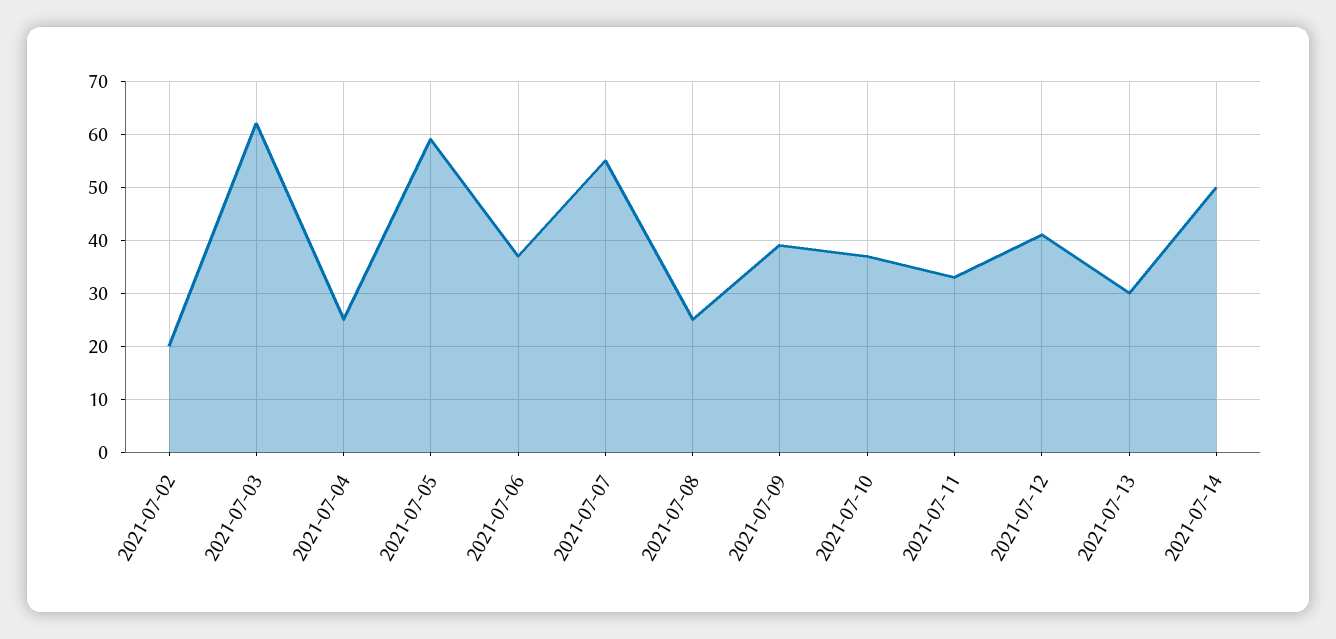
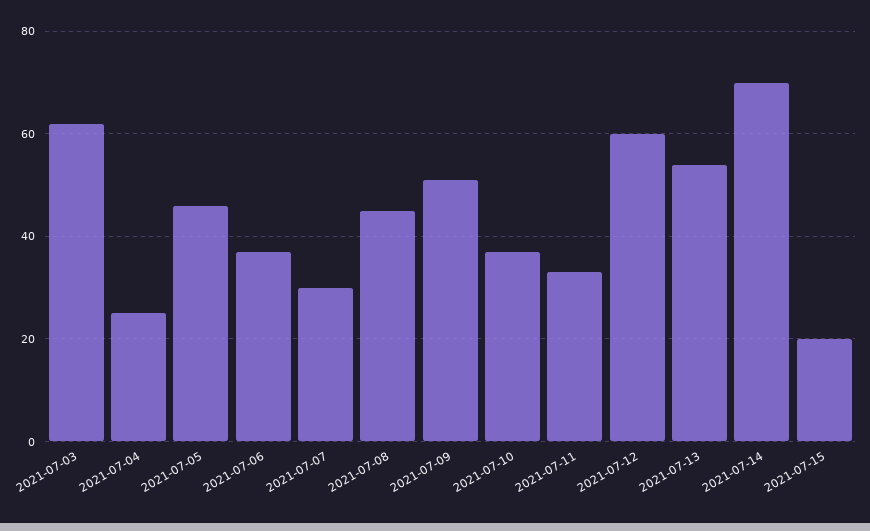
2021-07-02: 20 -> none
2021-07-05: 60 -> 45
2021-07-07: 55 -> 30
2021-07-08: 25 -> 45
2021-07-09: 40 -> 50
2021-07-12: 40 -> 60
2021-07-13: 30 -> 55
2021-07-14: 50 -> 70
2021-07-15: none -> 20

